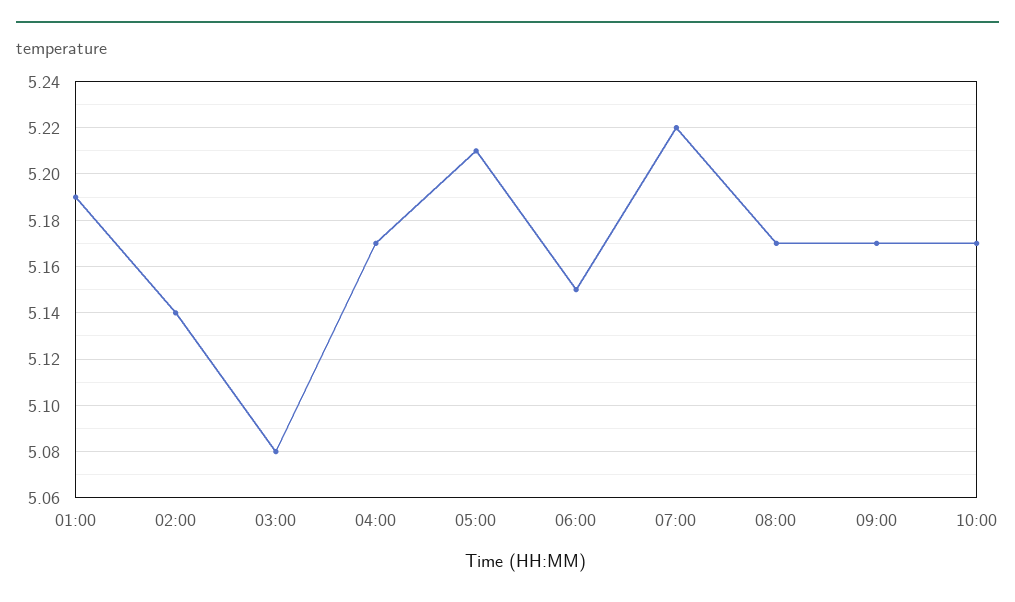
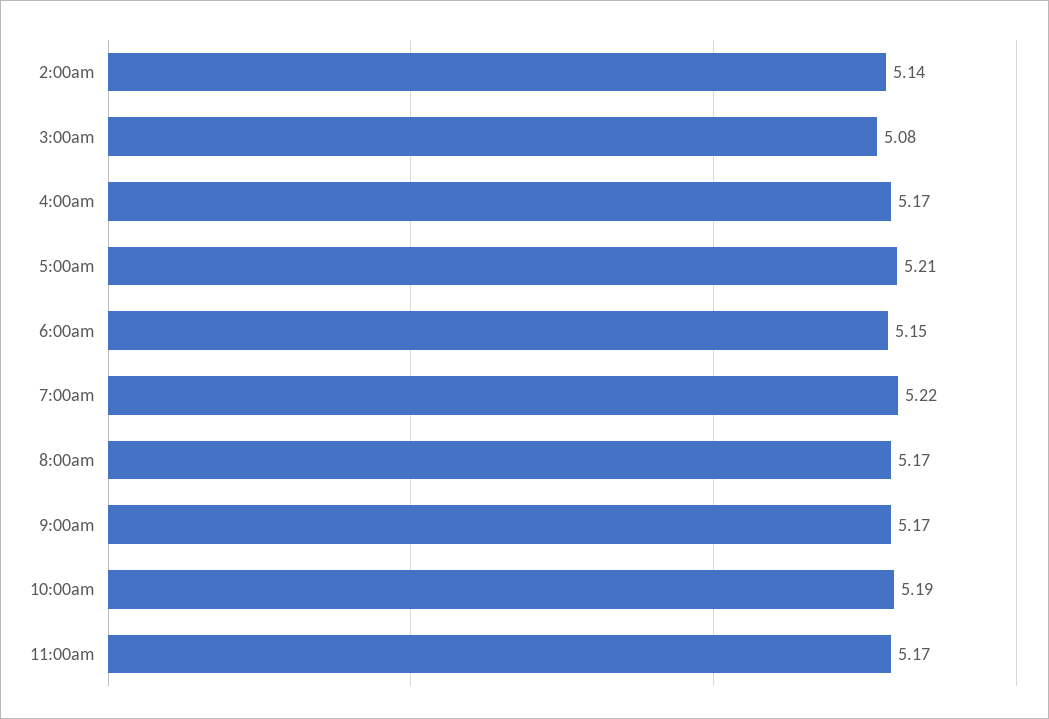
01:00: 5.19 -> none
10:00: 5.17 -> 5.19
11:00am: none -> 5.17

